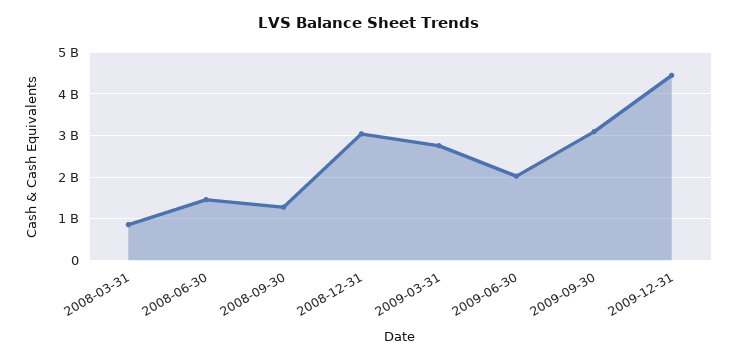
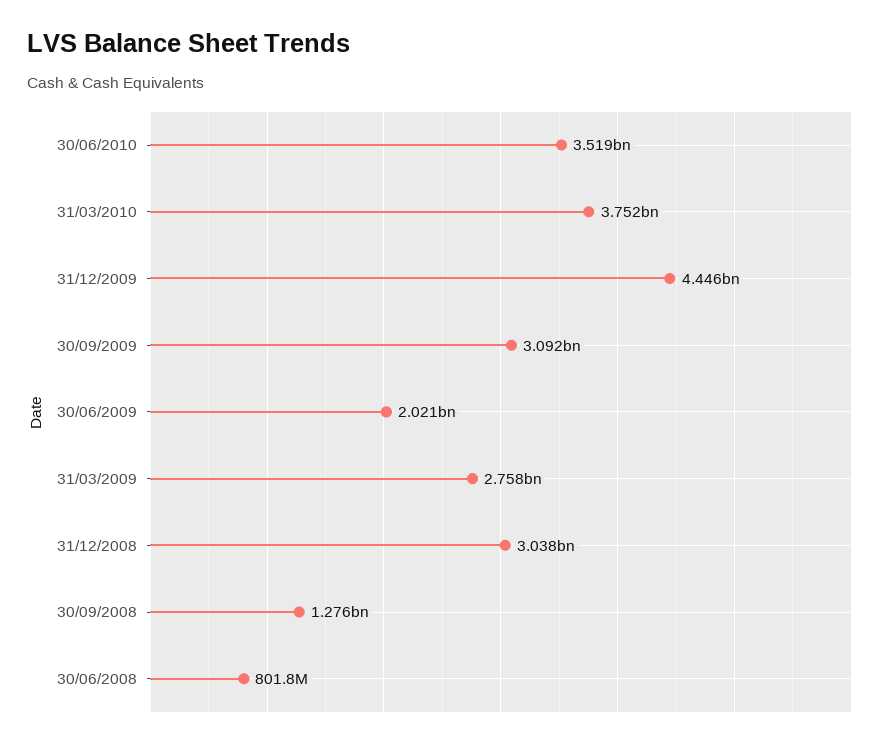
2008-03-31: 800000000 -> none
2008-06-30: 1400000000 -> 801800000
30/06/2010: none -> 3519000000
31/03/2010: none -> 3752000000

